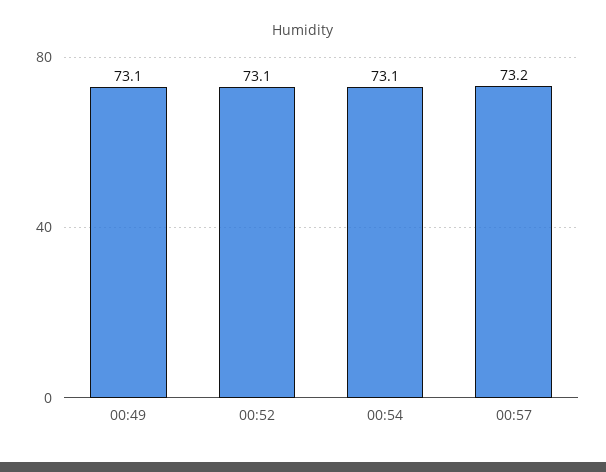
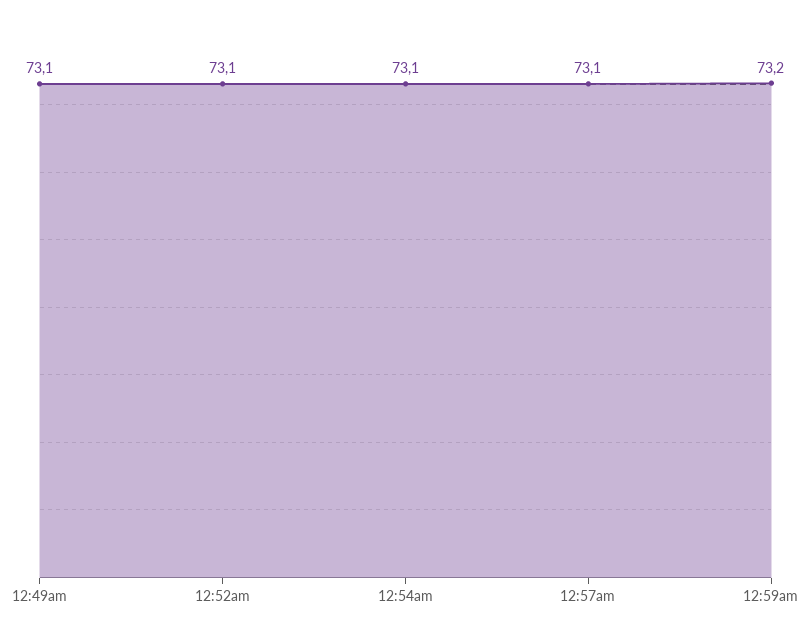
00:57: 73.2 -> 73.1
12:59am: none -> 73.2

